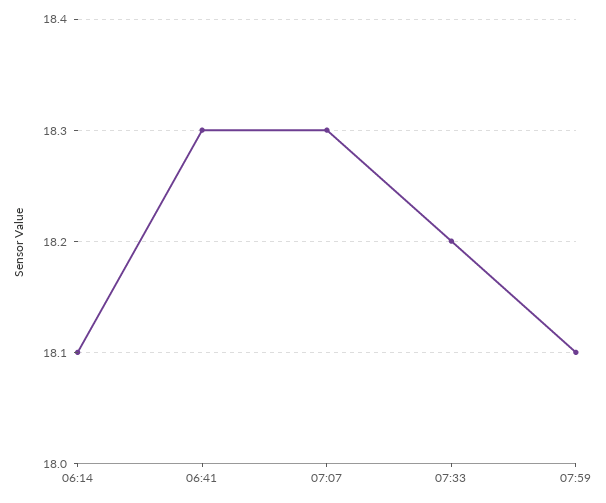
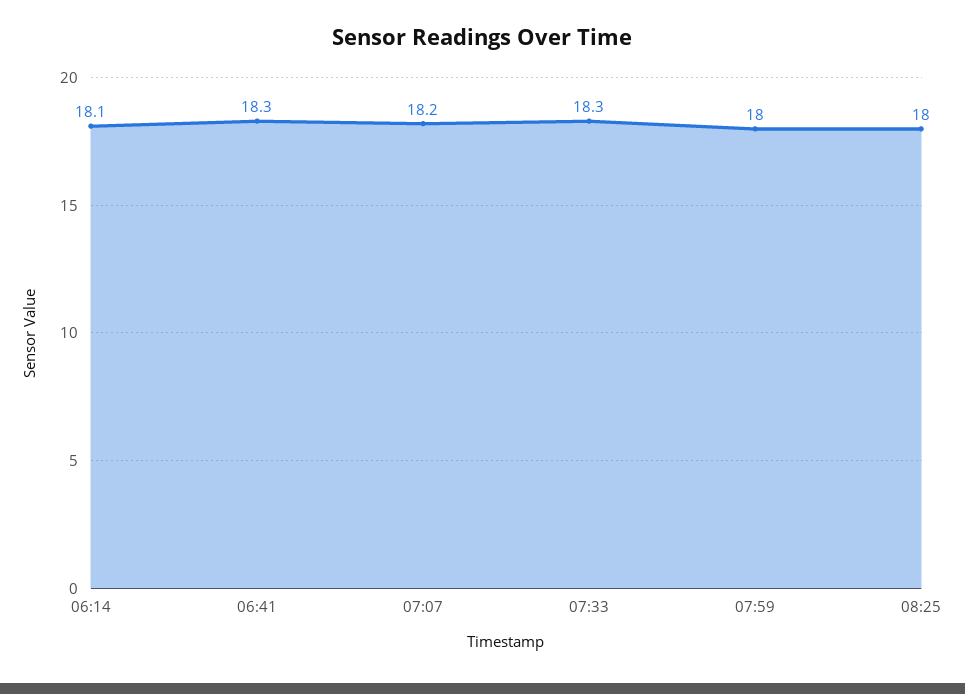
07:07: 18.3 -> 18.2
07:33: 18.2 -> 18.3
07:59: 18.1 -> 18
08:25: none -> 18

